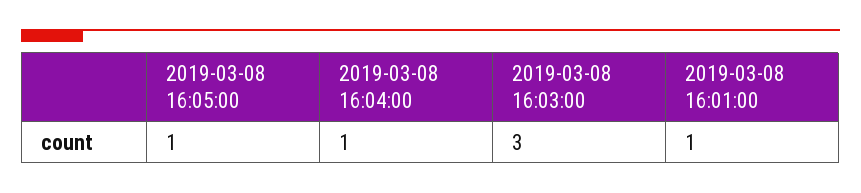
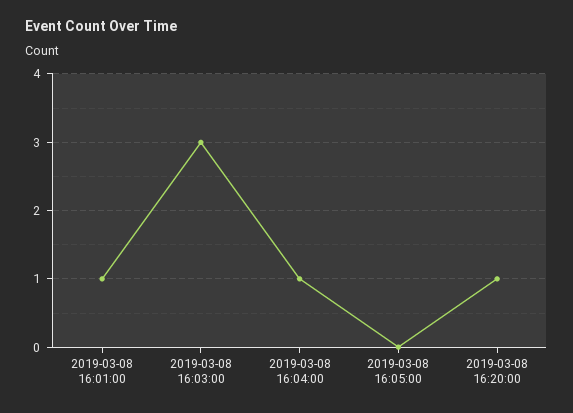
2019-03-08 16:05:00: 1 -> 0
2019-03-08 16:20:00: none -> 1

